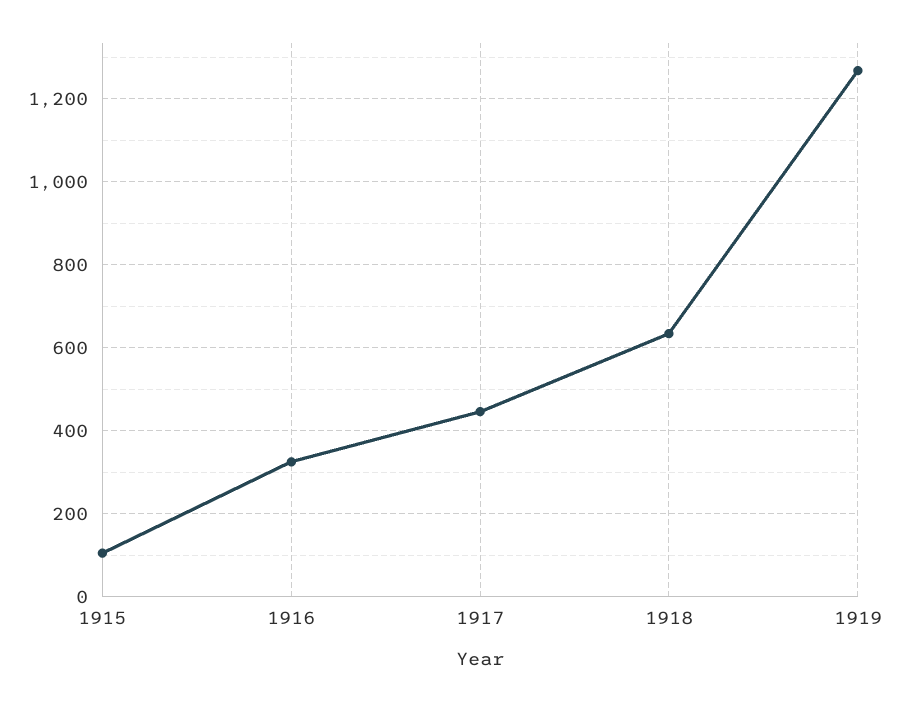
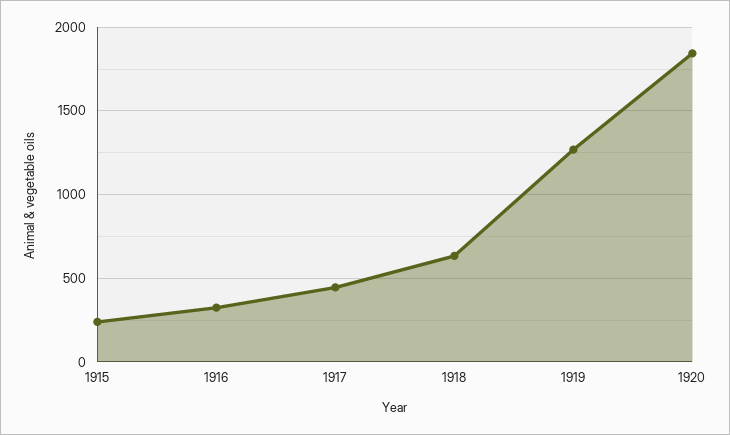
1915: 100 -> 250
1920: none -> 1850

